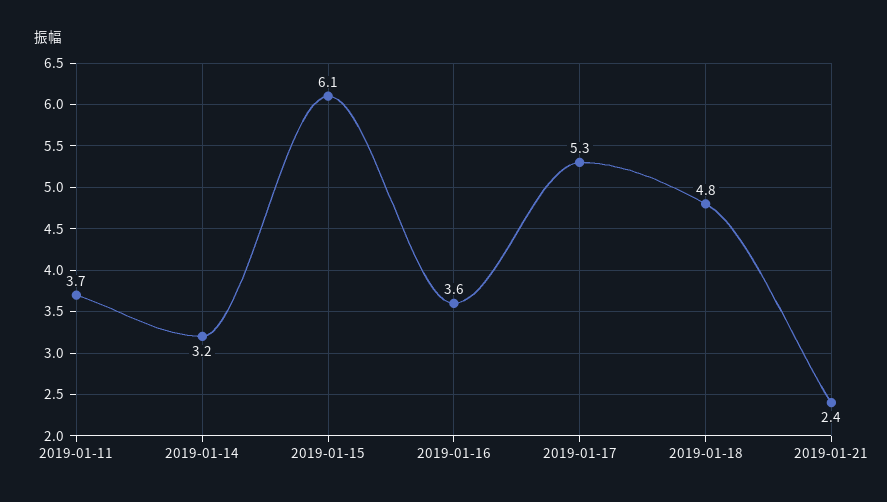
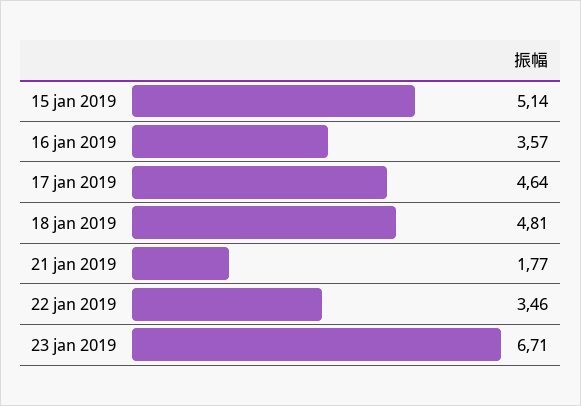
2019-01-11: 3.7 -> none
2019-01-14: 3.2 -> none
2019-01-15: 6.1 -> 5.14
2019-01-17: 5.3 -> 4.64
2019-01-21: 2.4 -> 1.77
22 jan 2019: none -> 3.46
23 jan 2019: none -> 6.71

